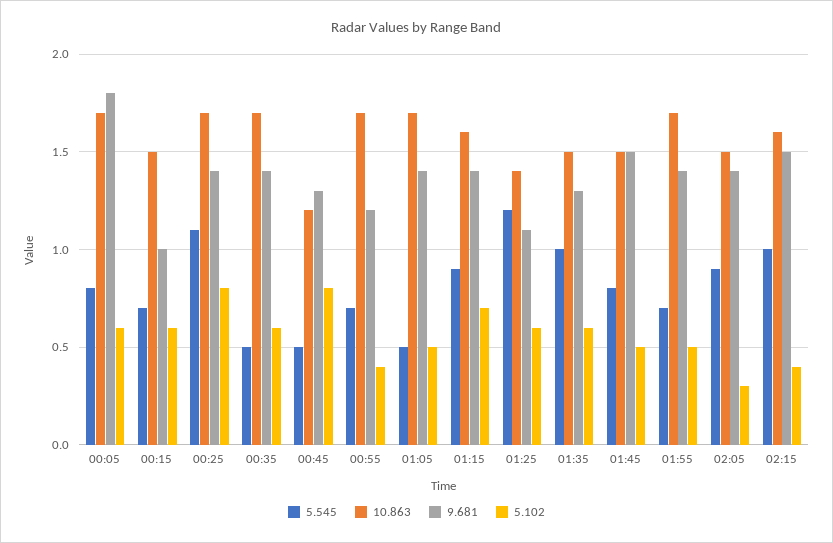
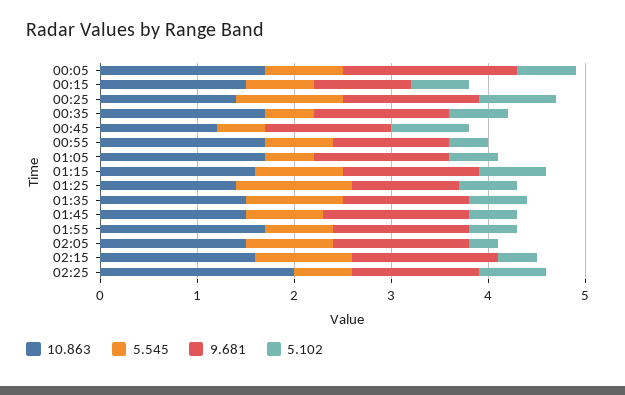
10.863, 00:25: 1.7 -> 1.4
10.863, 02:25: none -> 2
5.545, 02:25: none -> 0.6
9.681, 02:25: none -> 1.3
5.102, 02:25: none -> 0.7

